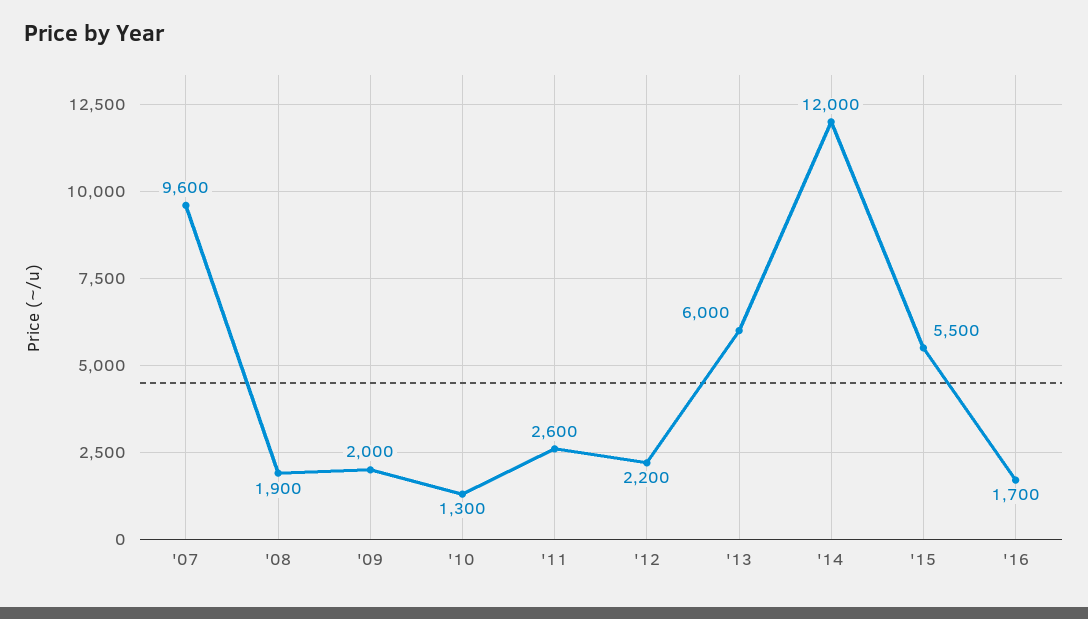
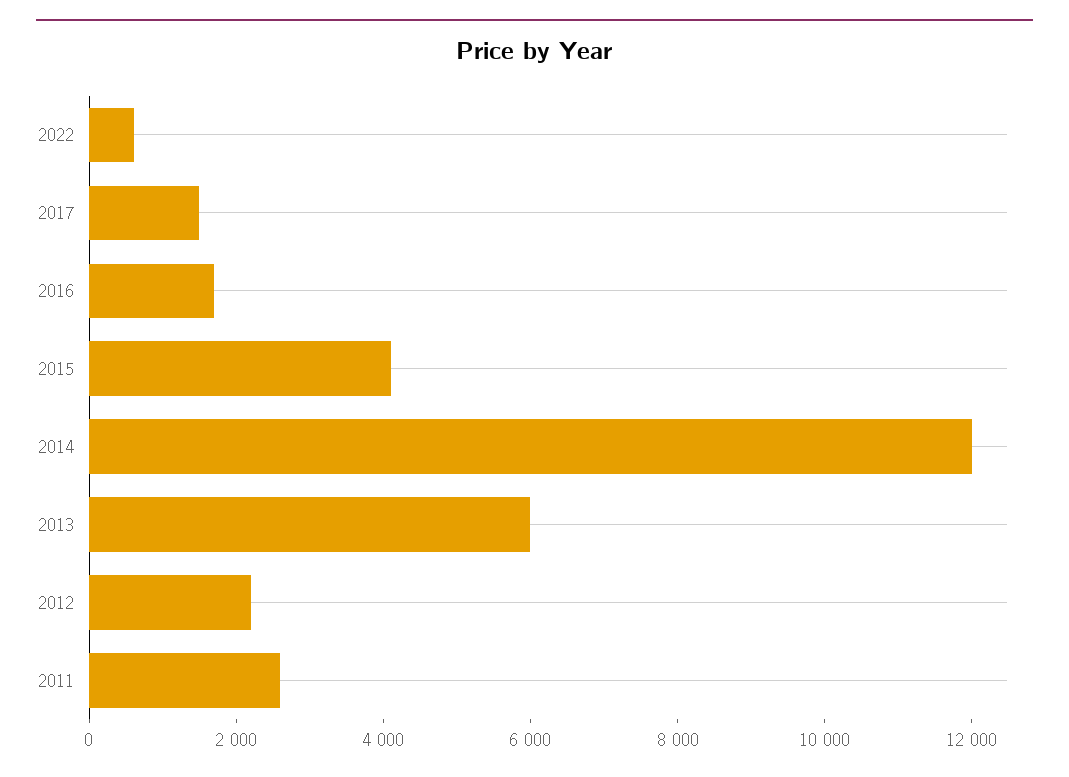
'07: 9600 -> none
'08: 1900 -> none
'09: 2000 -> none
'10: 1300 -> none
'15: 5500 -> 4000
2022: none -> 500
2017: none -> 1500

